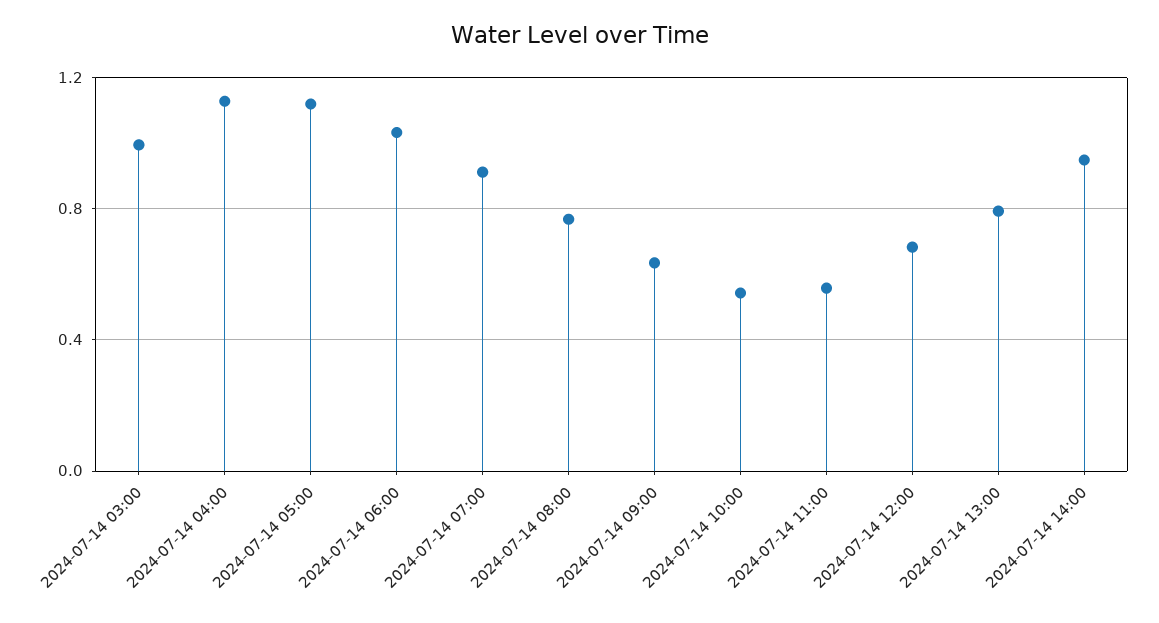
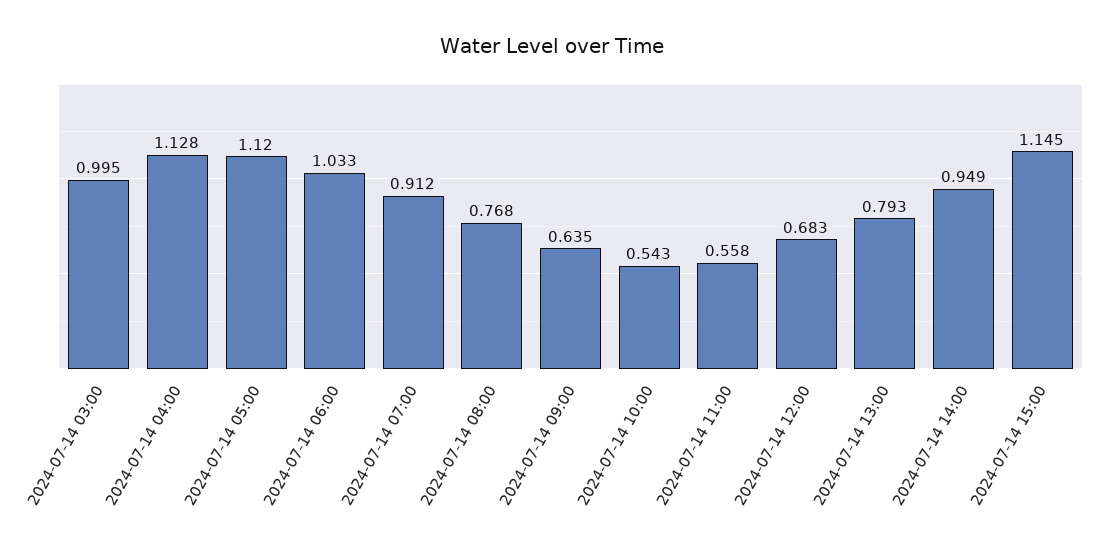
2024-07-14 15:00: none -> 1.145

